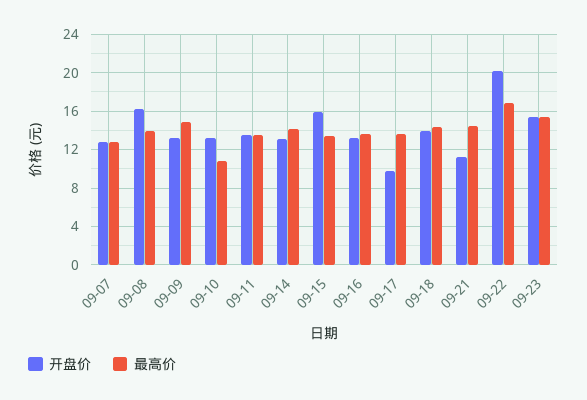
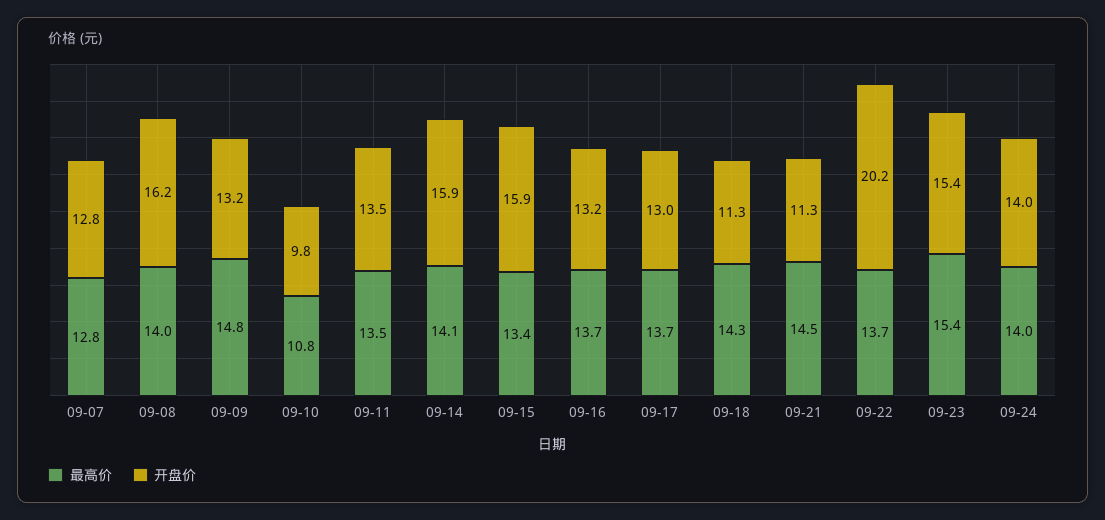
开盘价, 09-10: 13 -> 9.8
开盘价, 09-14: 13 -> 15.9
开盘价, 09-17: 10 -> 13
开盘价, 09-18: 14 -> 11.3
最高价, 09-22: 17 -> 13.7
最高价, 09-24: none -> 14
开盘价, 09-24: none -> 14

